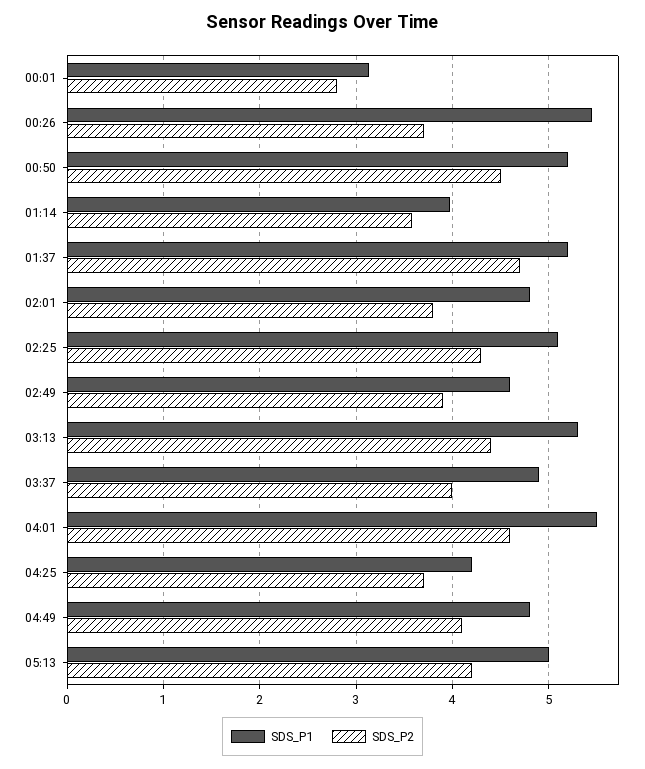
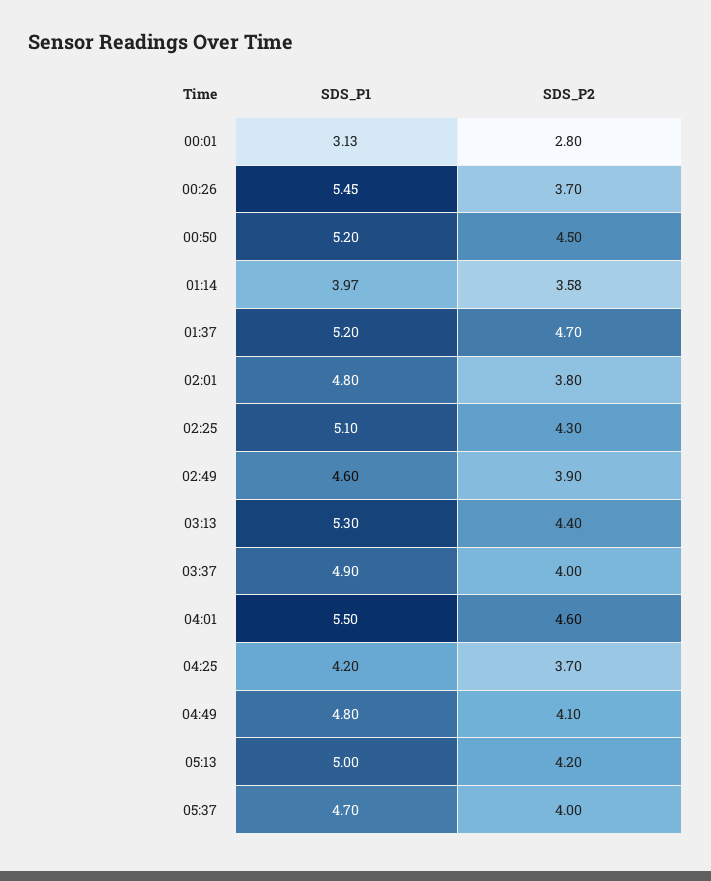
SDS_P1, 05:37: none -> 4.7
SDS_P2, 05:37: none -> 4

